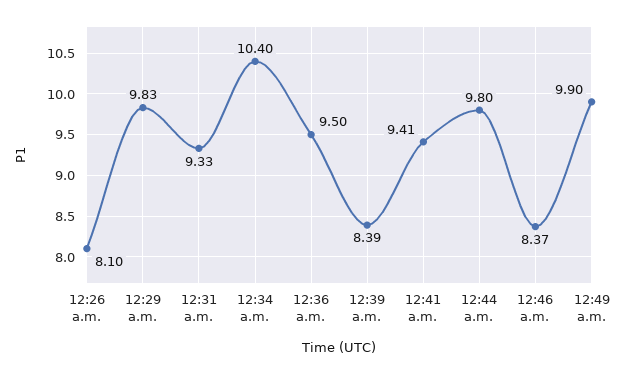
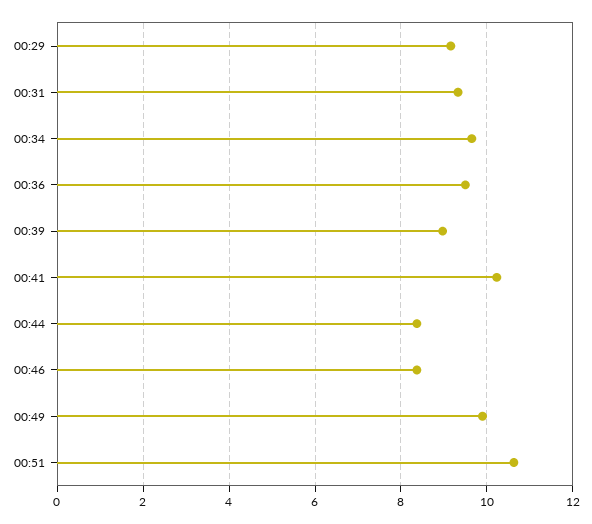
12:26 a.m.: 8.1 -> none
12:29 a.m.: 9.83 -> 9.2
12:34 a.m.: 10.4 -> 9.6
12:39 a.m.: 8.39 -> 9
12:41 a.m.: 9.41 -> 10.2
12:44 a.m.: 9.8 -> 8.4
00:51: none -> 10.6

